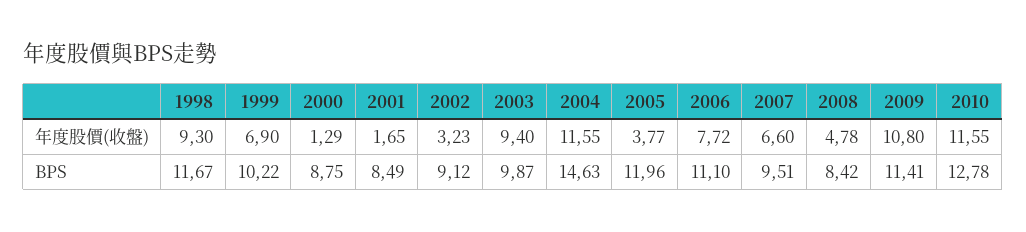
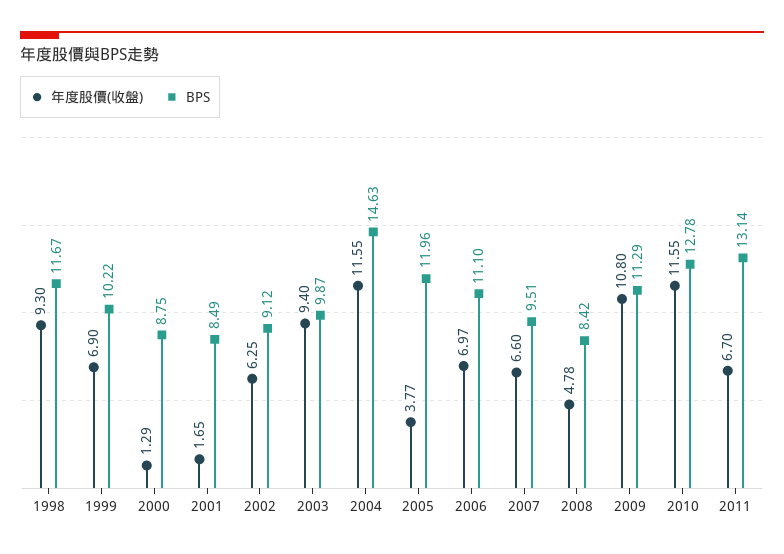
年度股價(收盤), 2002: 3.23 -> 6.25
年度股價(收盤), 2006: 7.72 -> 6.97
BPS, 2009: 11.41 -> 11.29
年度股價(收盤), 2011: none -> 6.7
BPS, 2011: none -> 13.14

